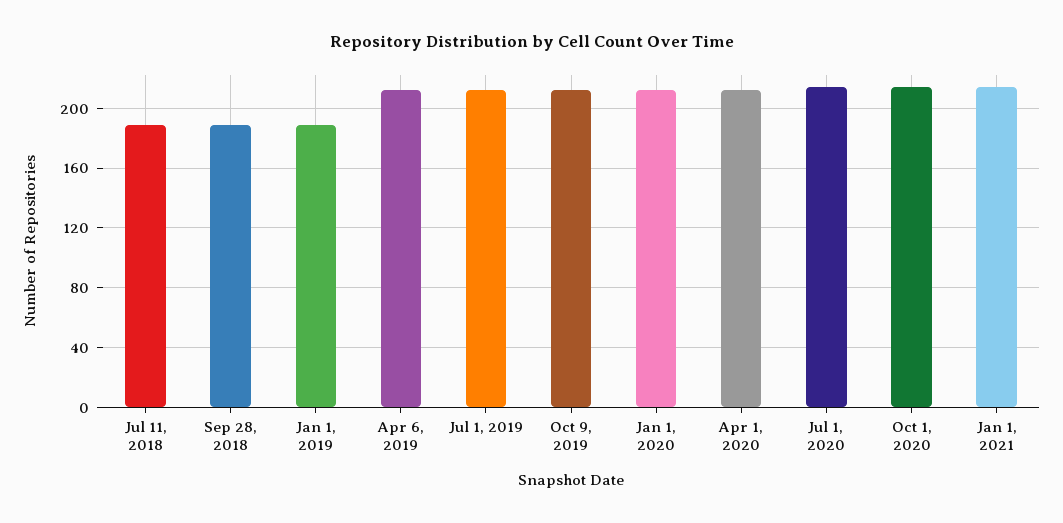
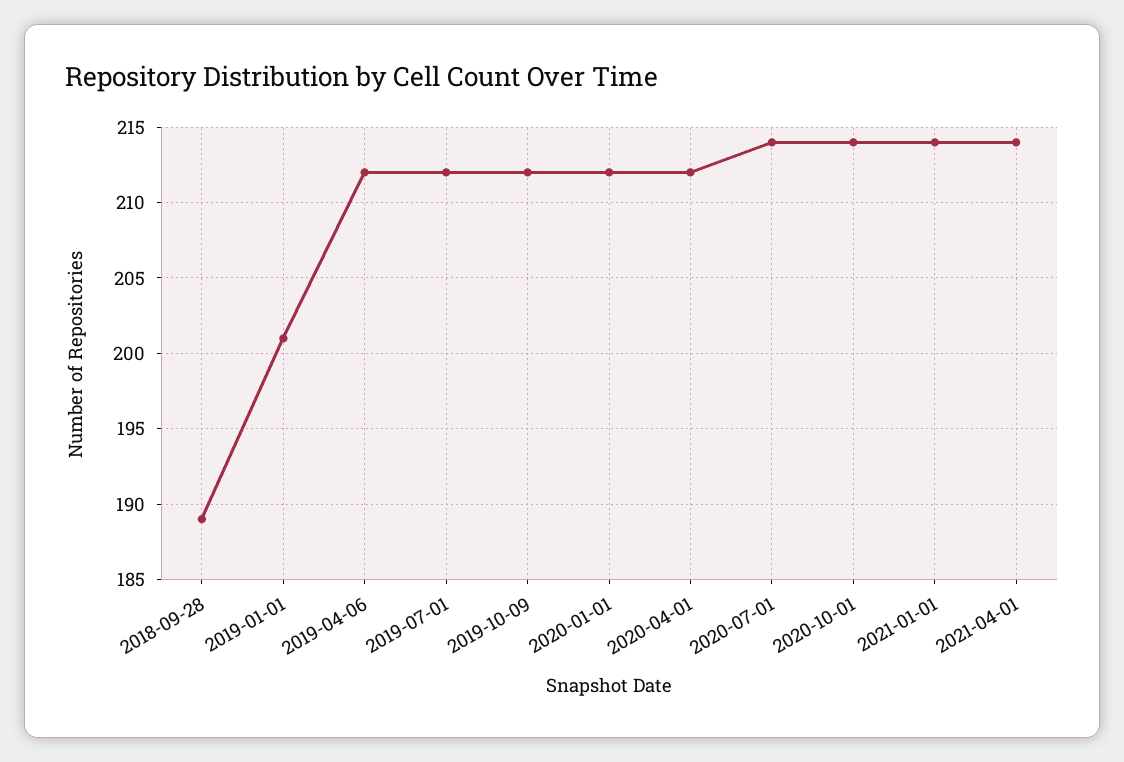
Jul 11, 2018: 190 -> none
Jan 1, 2019: 190 -> 201
2021-04-01: none -> 214

